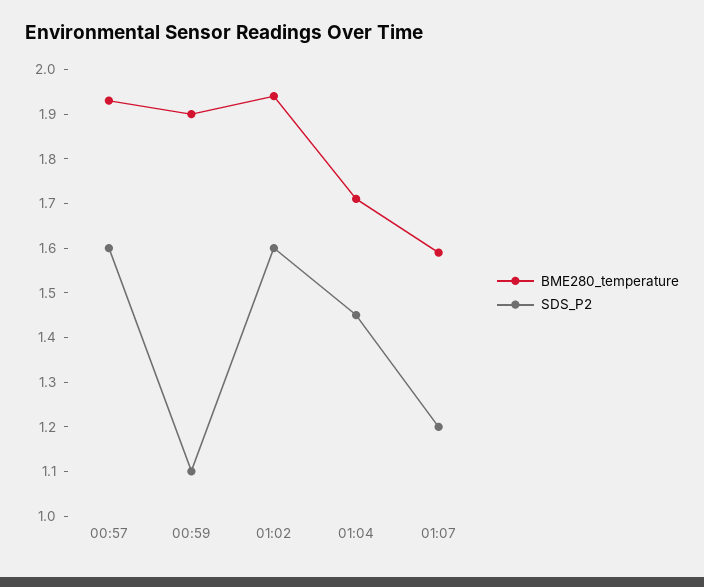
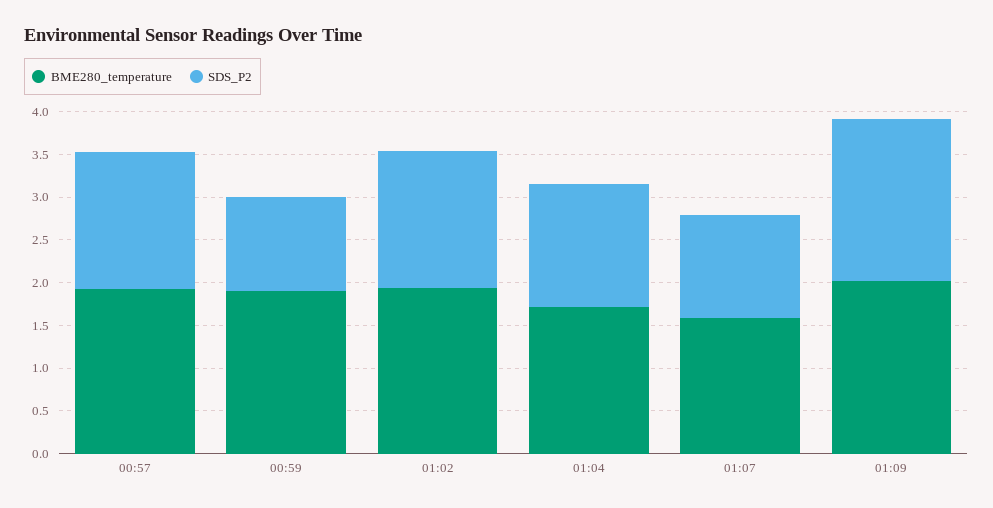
BME280_temperature, 01:09: none -> 2
SDS_P2, 01:09: none -> 1.9

